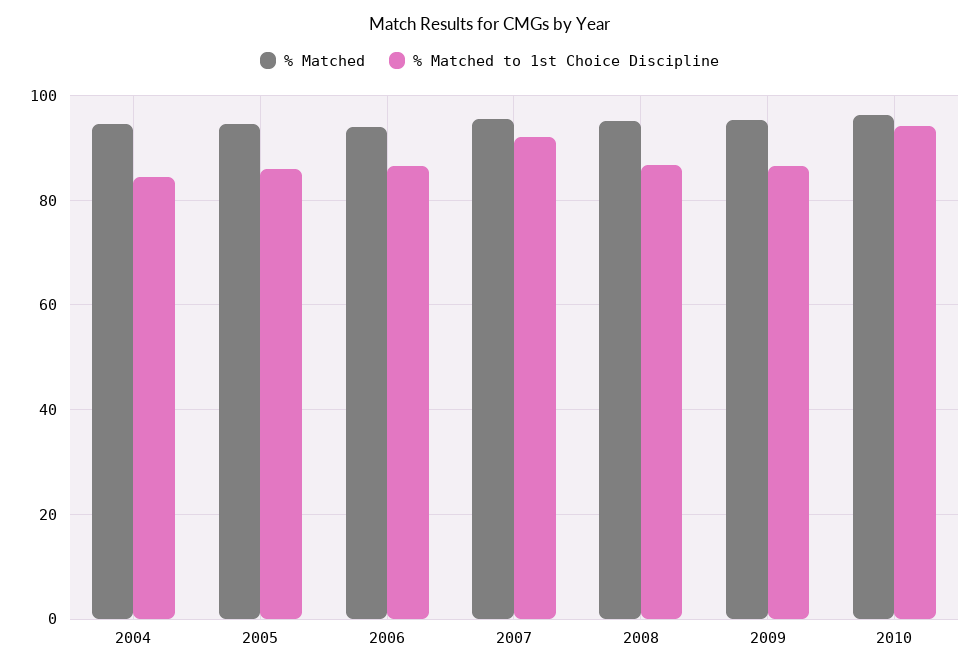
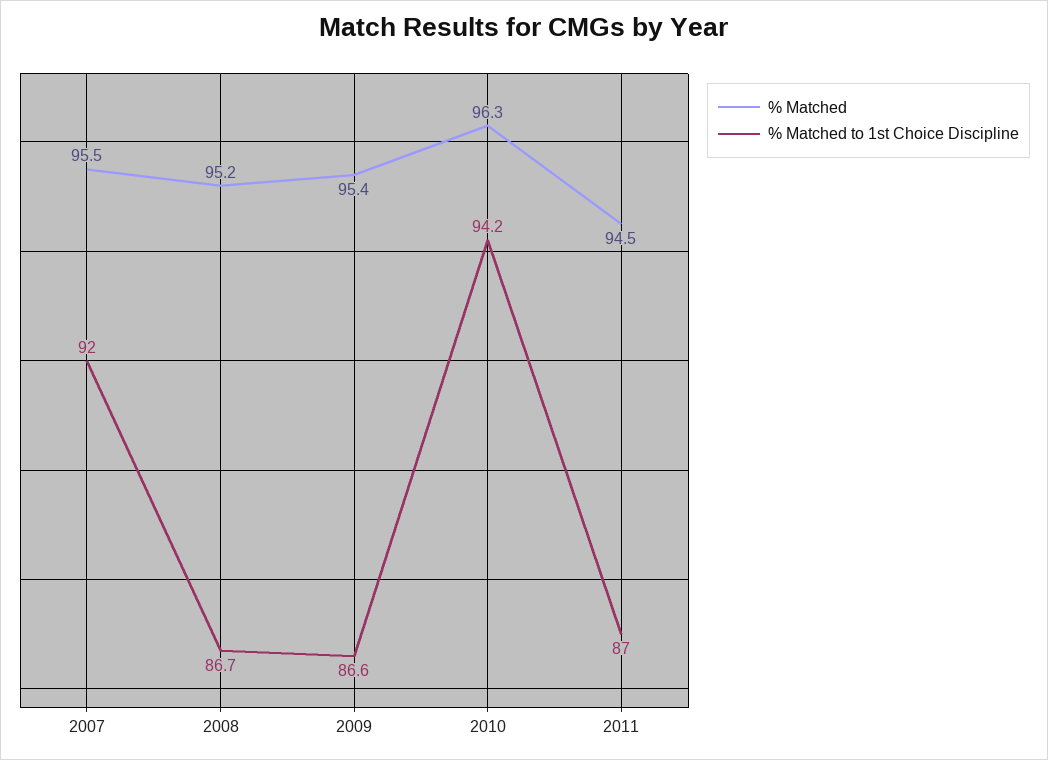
% Matched, 2004: 94 -> none
% Matched to 1st Choice Discipline, 2004: 84 -> none
% Matched, 2005: 94 -> none
% Matched to 1st Choice Discipline, 2005: 86 -> none
% Matched, 2006: 94 -> none
% Matched to 1st Choice Discipline, 2006: 86 -> none
% Matched, 2011: none -> 94.5
% Matched to 1st Choice Discipline, 2011: none -> 87

